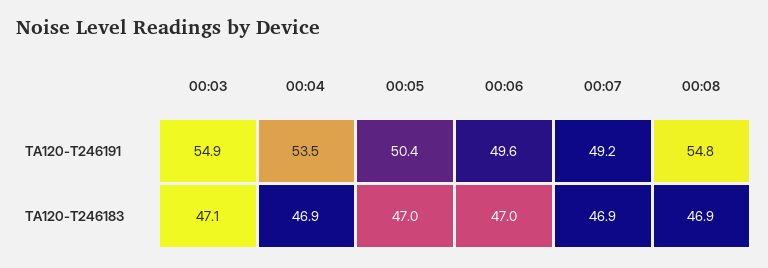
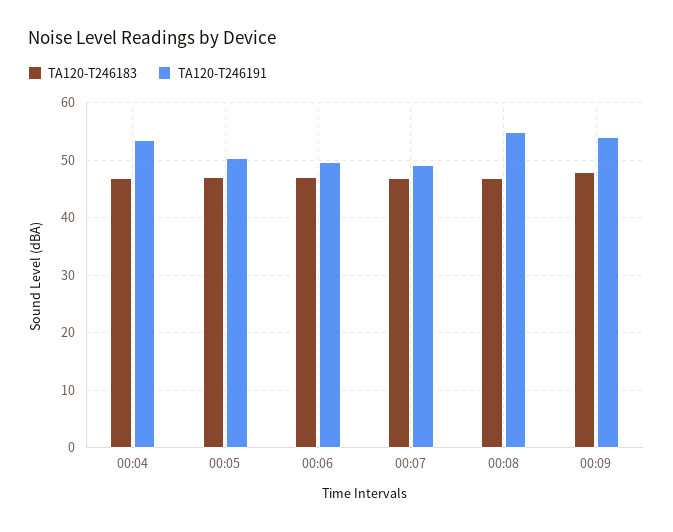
TA120-T246191, 00:03: 54.9 -> none
TA120-T246183, 00:03: 47.1 -> none
TA120-T246183, 00:09: none -> 48
TA120-T246191, 00:09: none -> 54

